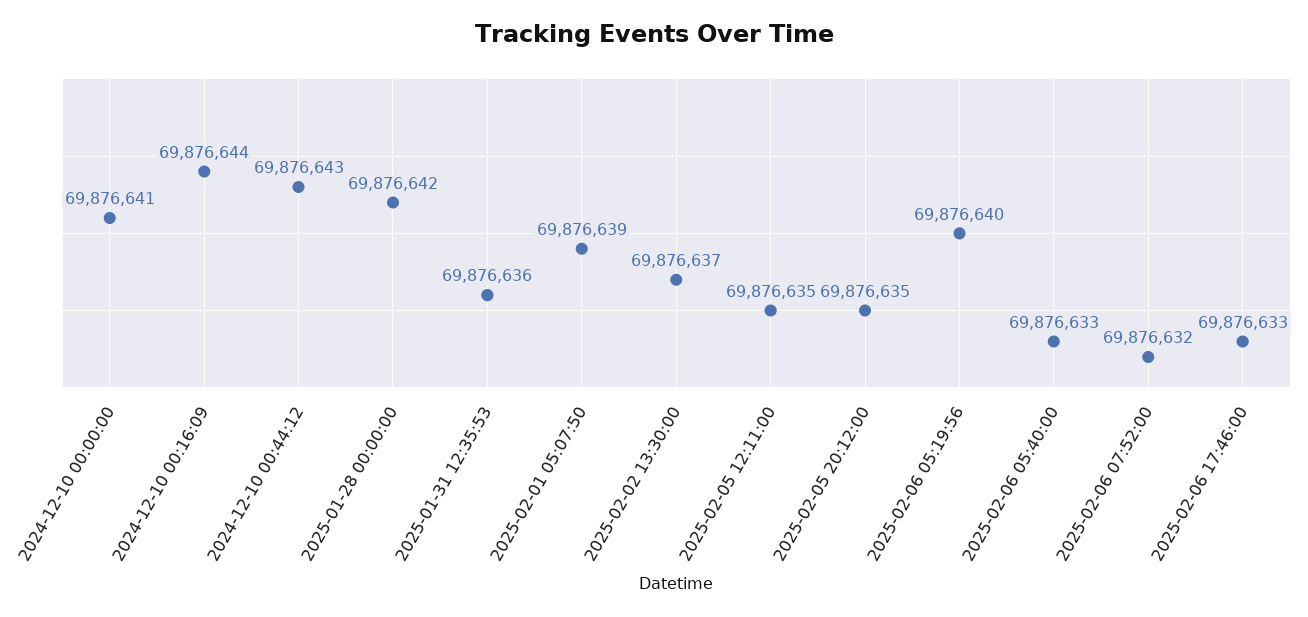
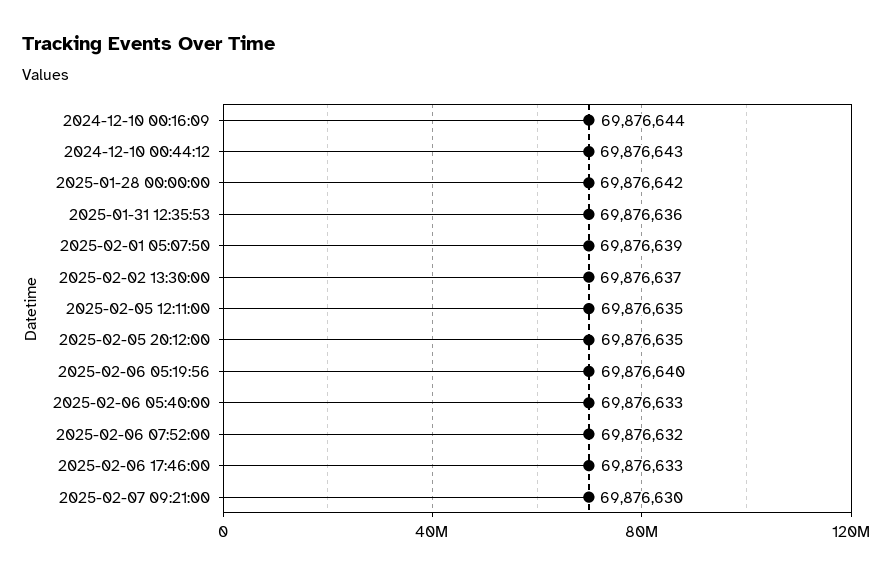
2024-12-10 00:00:00: 69876641 -> none
2025-02-07 09:21:00: none -> 69876630

